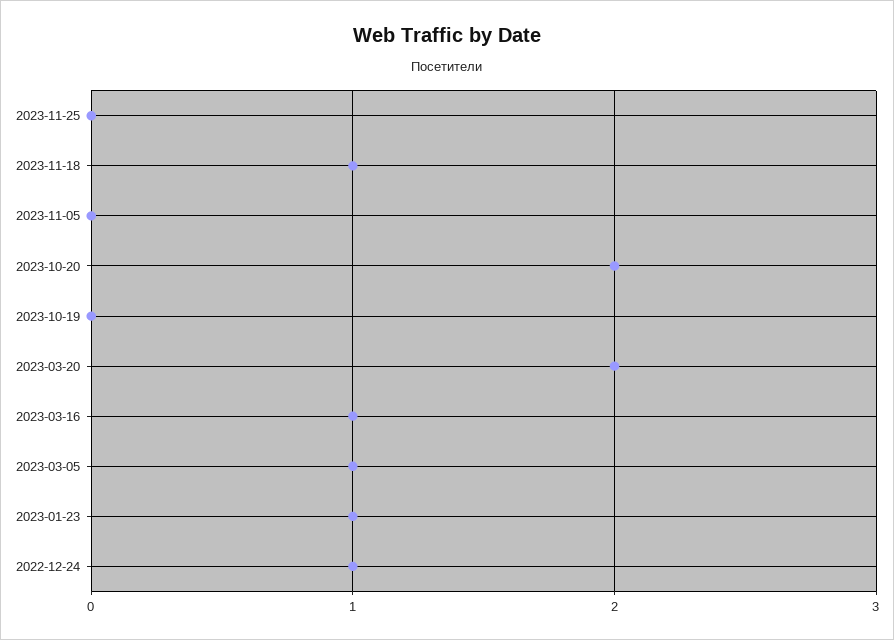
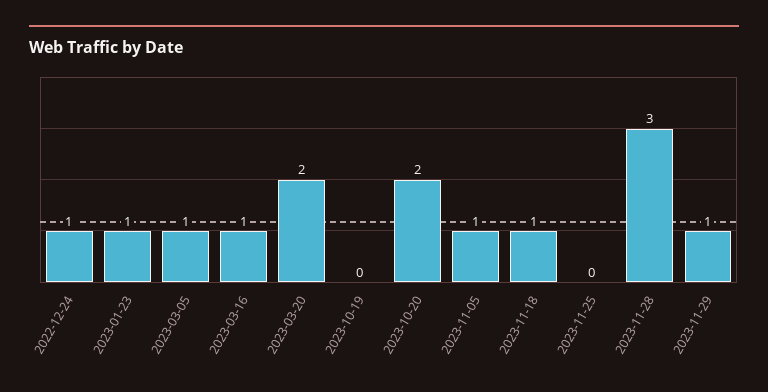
2023-11-05: 0 -> 1
2023-11-28: none -> 3
2023-11-29: none -> 1

